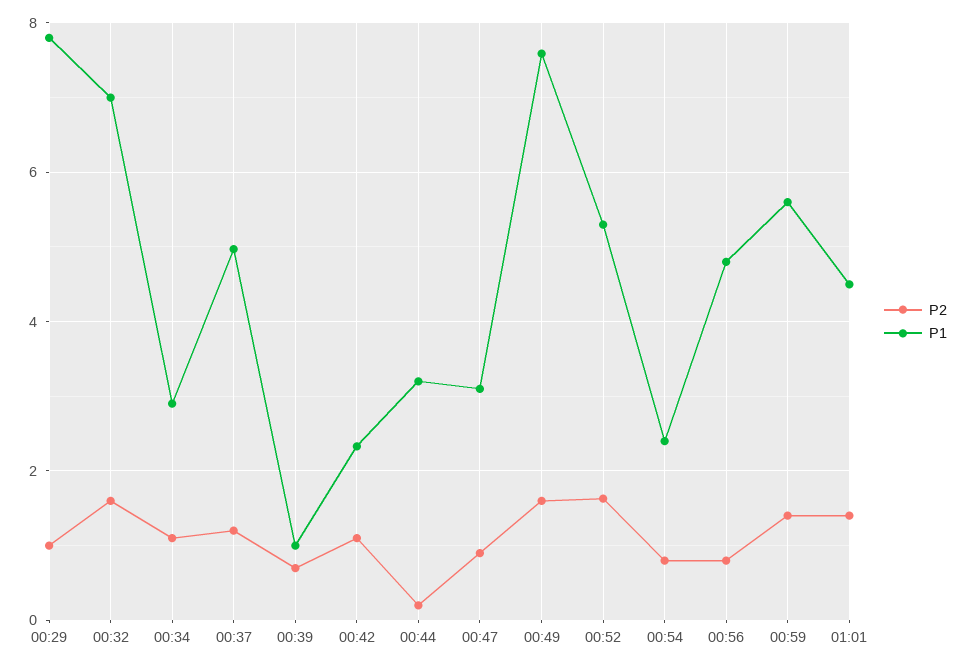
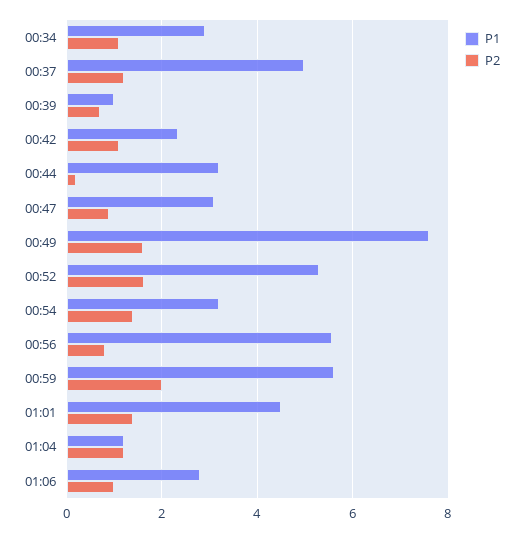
P2, 00:29: 1 -> none
P1, 00:29: 7.8 -> none
P2, 00:32: 1.6 -> none
P1, 00:32: 7 -> none
P2, 00:54: 0.8 -> 1.4
P1, 00:54: 2.4 -> 3.2
P1, 00:56: 4.8 -> 5.6
P2, 00:59: 1.4 -> 2
P1, 01:04: none -> 1.2
P2, 01:04: none -> 1.2
P1, 01:06: none -> 2.8
P2, 01:06: none -> 1

